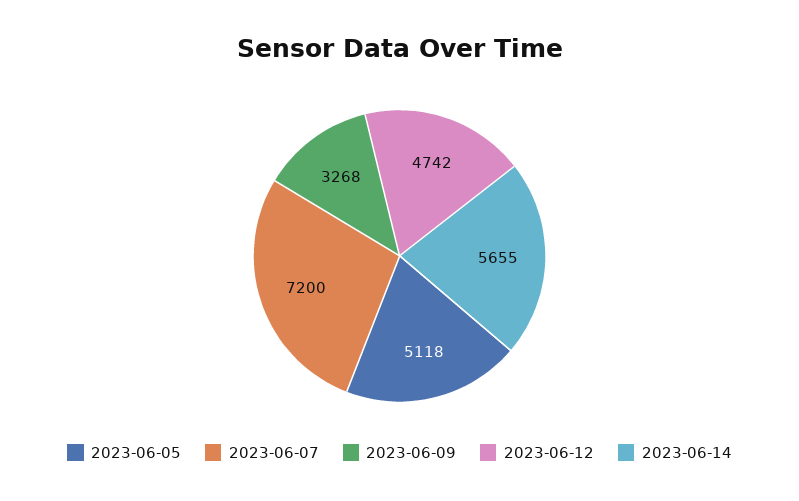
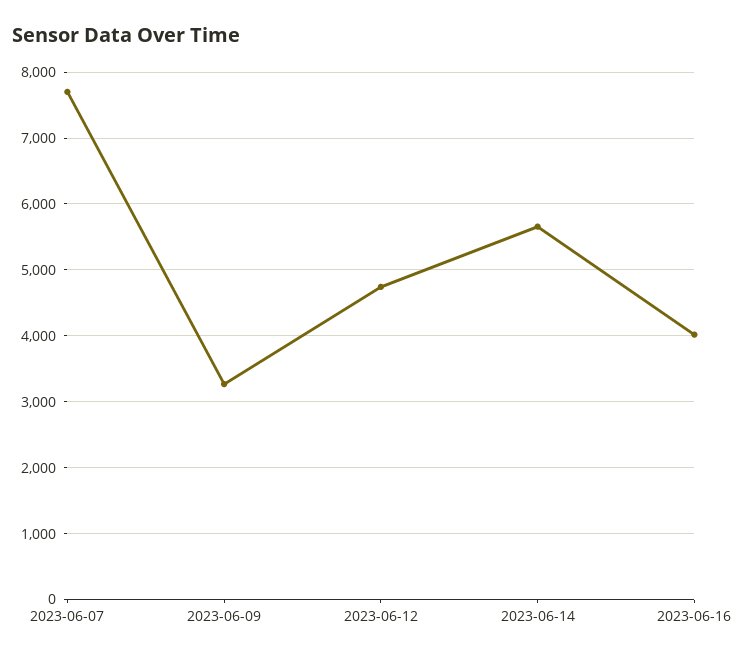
2023-06-05: 5118 -> none
2023-06-07: 7200 -> 7700
2023-06-16: none -> 4000

